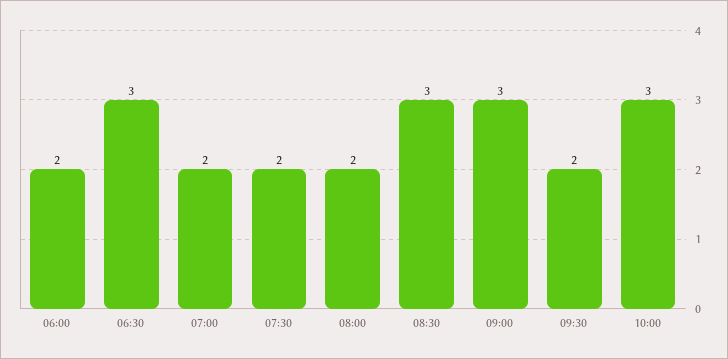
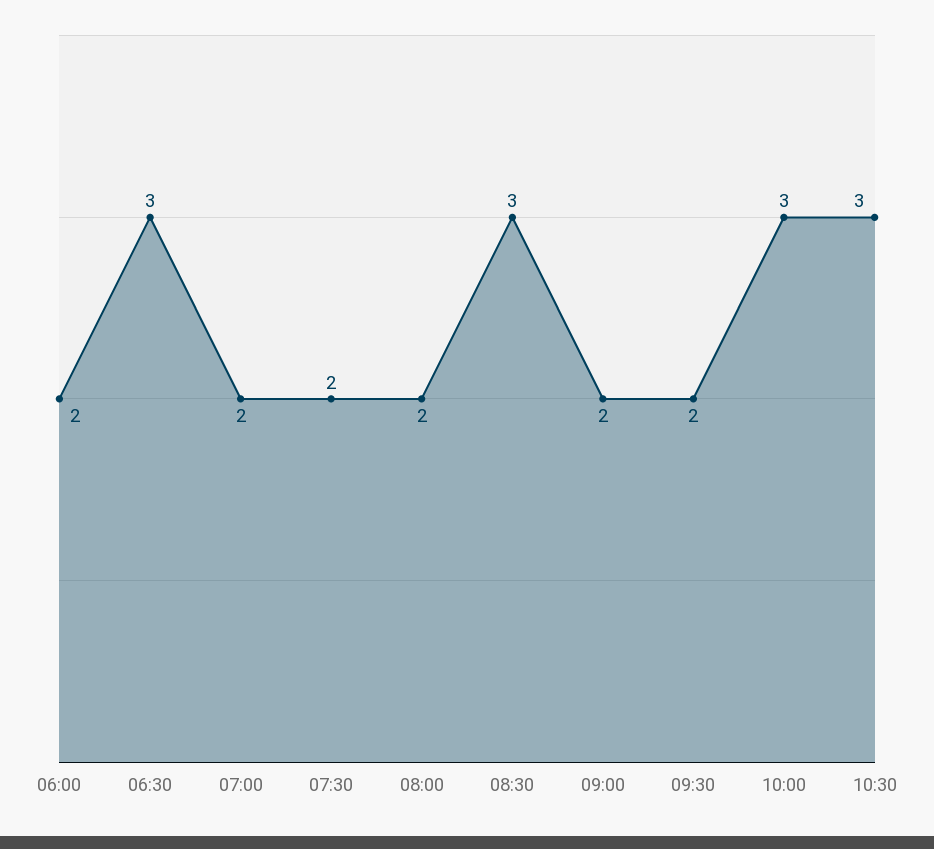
09:00: 3 -> 2
10:30: none -> 3

